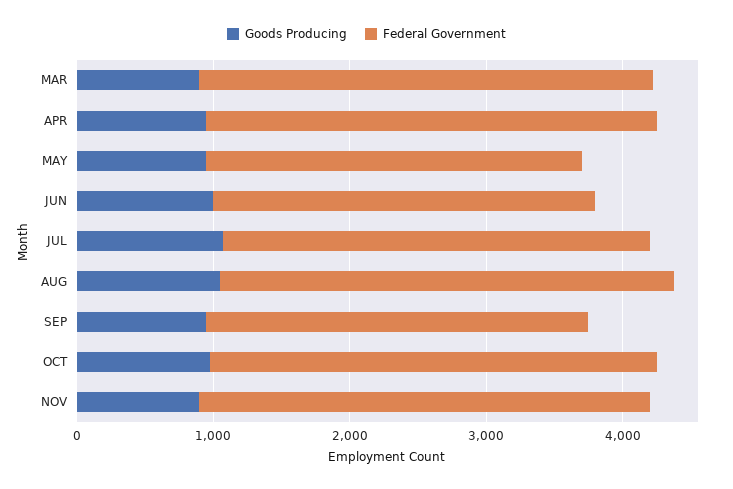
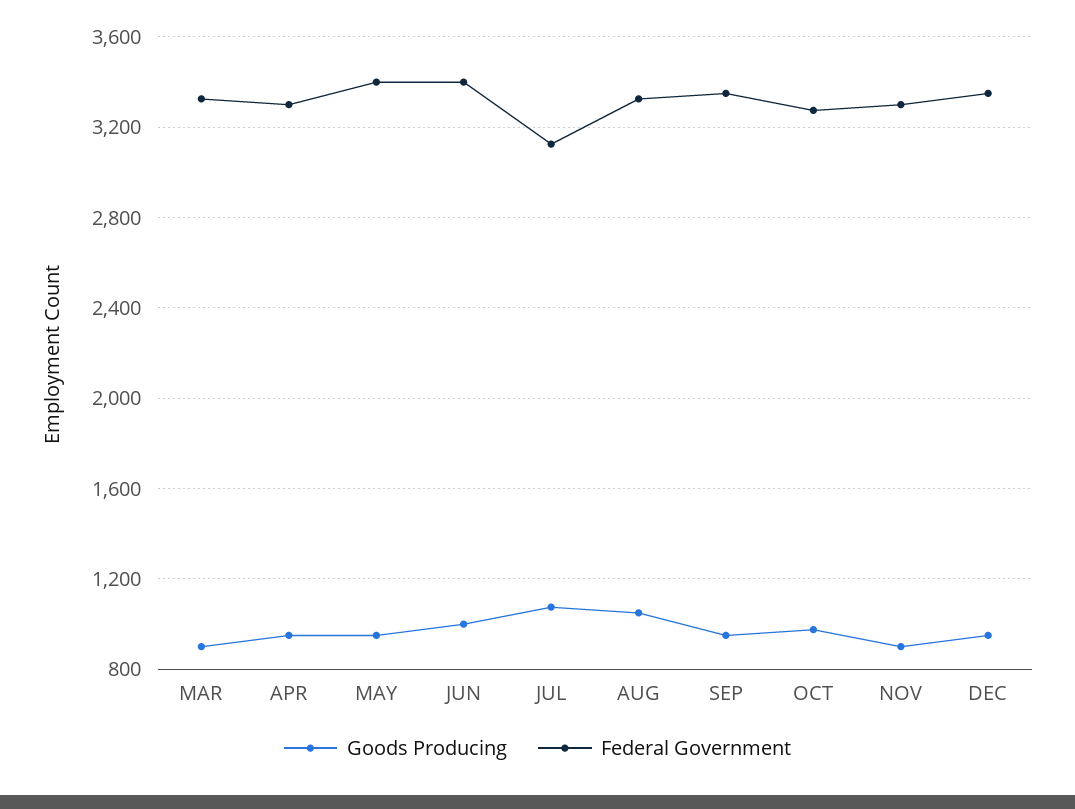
Federal Government, MAY: 2800 -> 3400
Federal Government, JUN: 2800 -> 3400
Federal Government, SEP: 2800 -> 3350
Goods Producing, DEC: none -> 950
Federal Government, DEC: none -> 3350

